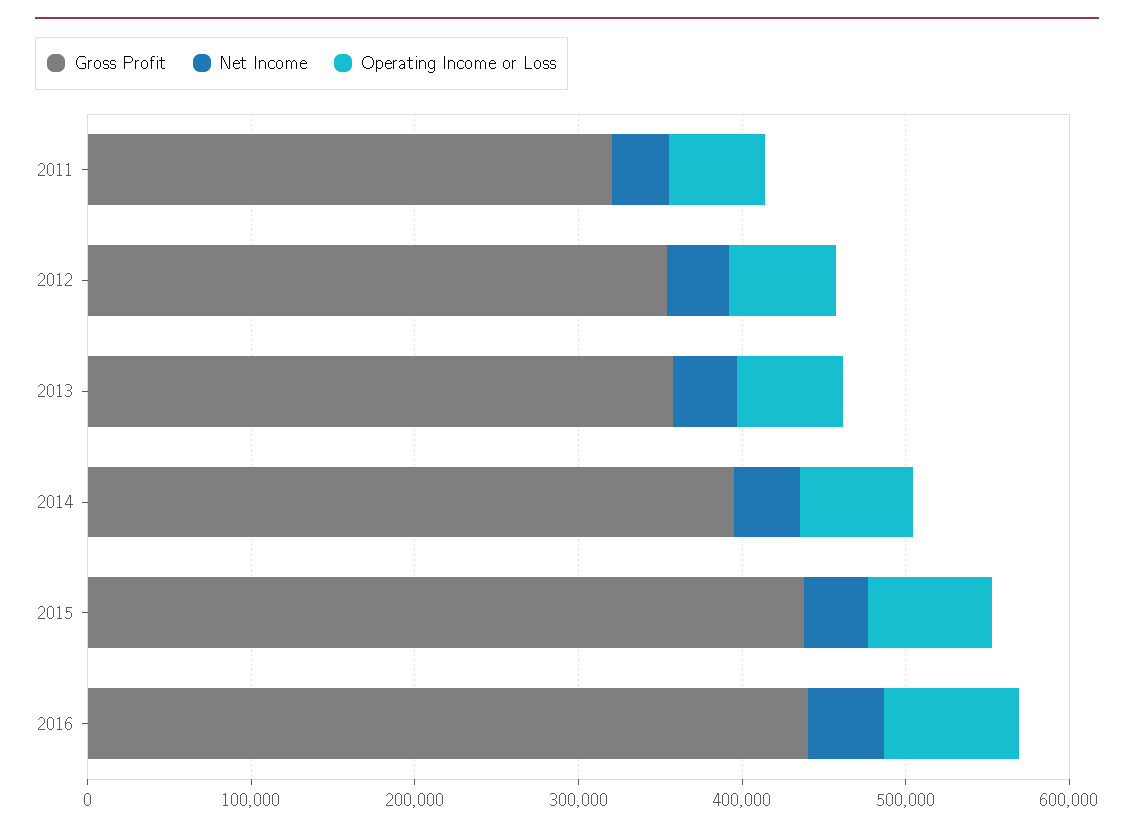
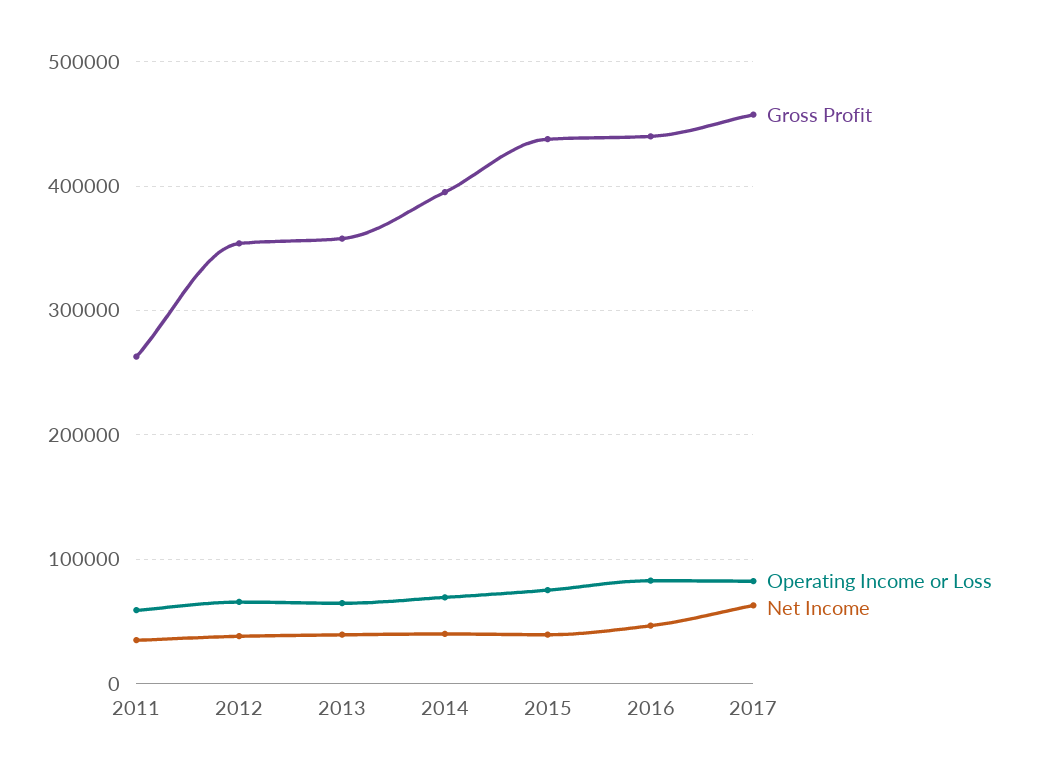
Gross Profit, 2011: 320000 -> 260000
Gross Profit, 2017: none -> 460000
Operating Income or Loss, 2017: none -> 80000
Net Income, 2017: none -> 60000

